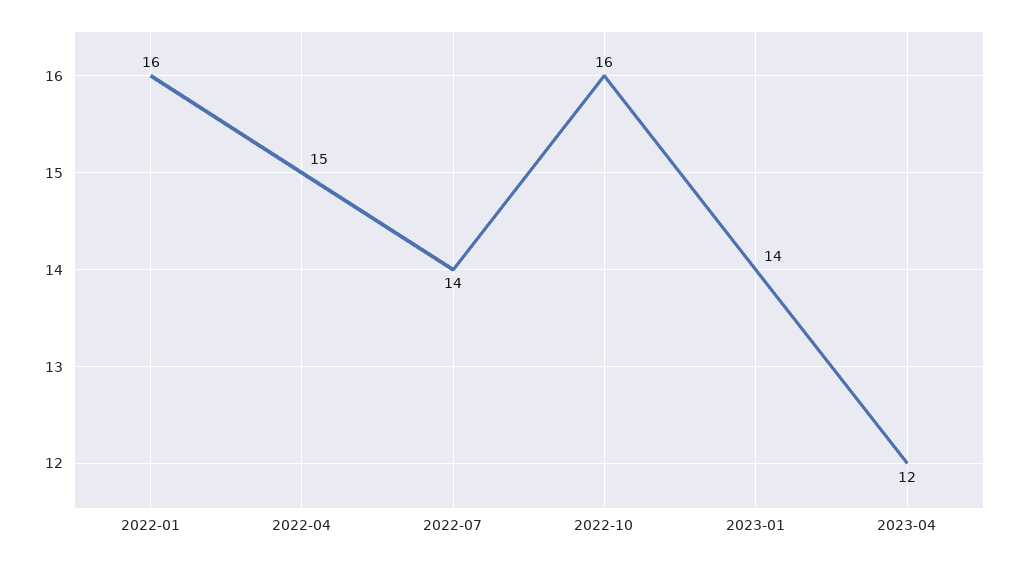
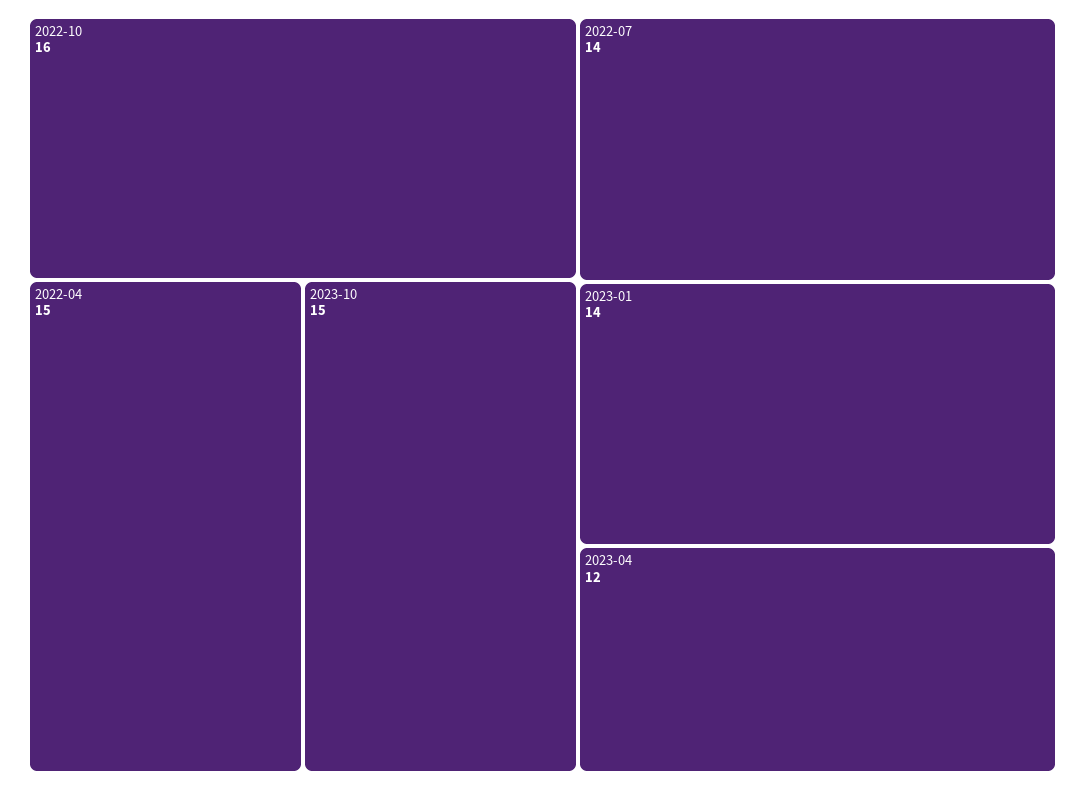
2022-01: 16 -> none
2023-10: none -> 15

